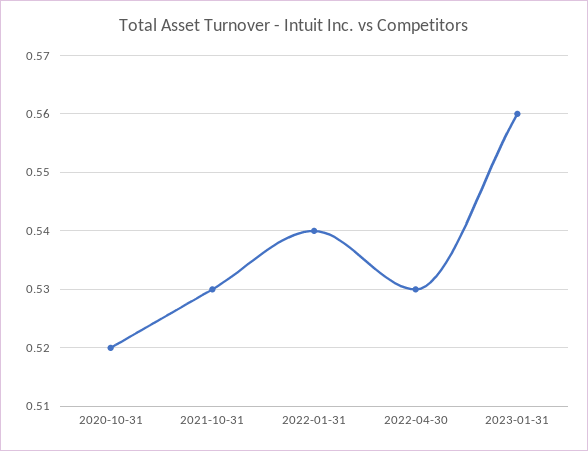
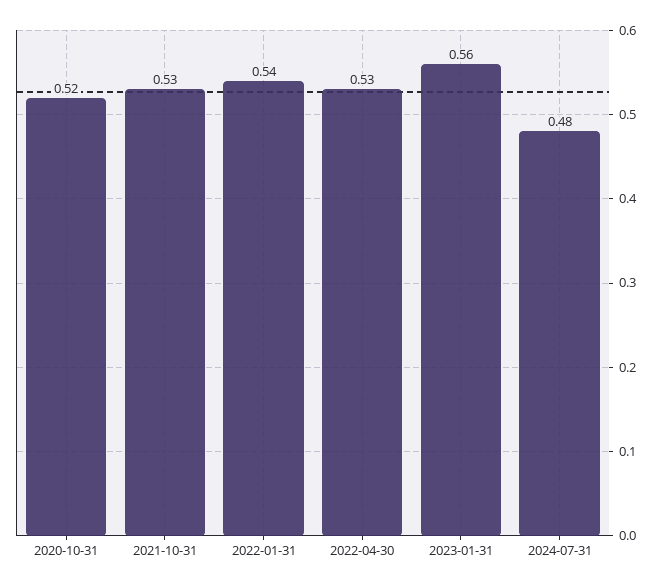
2024-07-31: none -> 0.48

